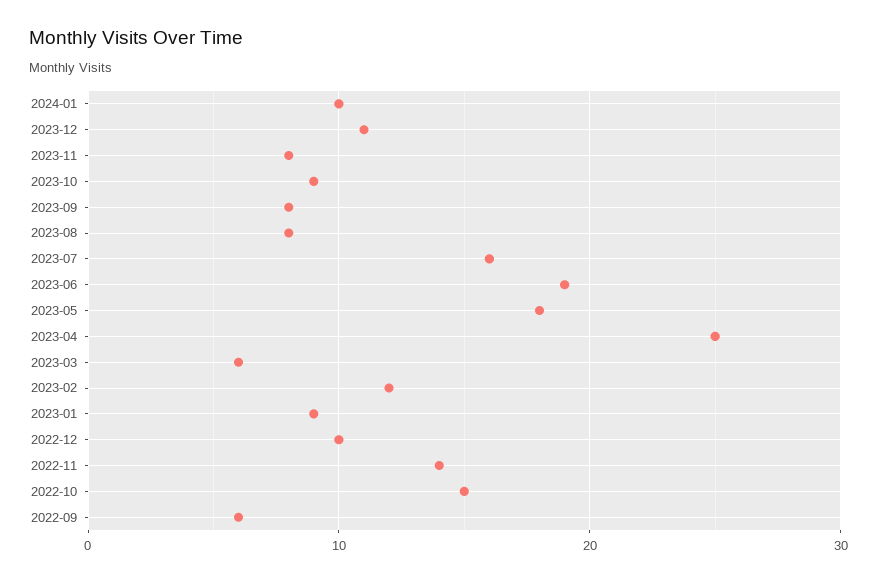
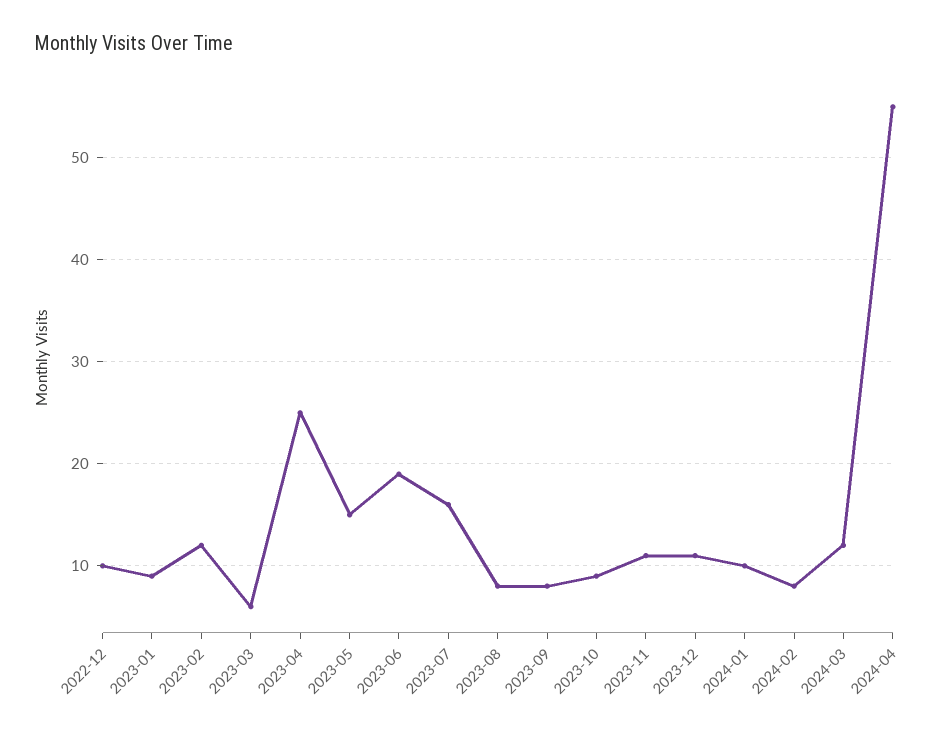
2023-11: 8 -> 11
2023-05: 18 -> 15
2022-11: 14 -> none
2022-10: 15 -> none
2022-09: 6 -> none
2024-02: none -> 8
2024-03: none -> 12
2024-04: none -> 55

